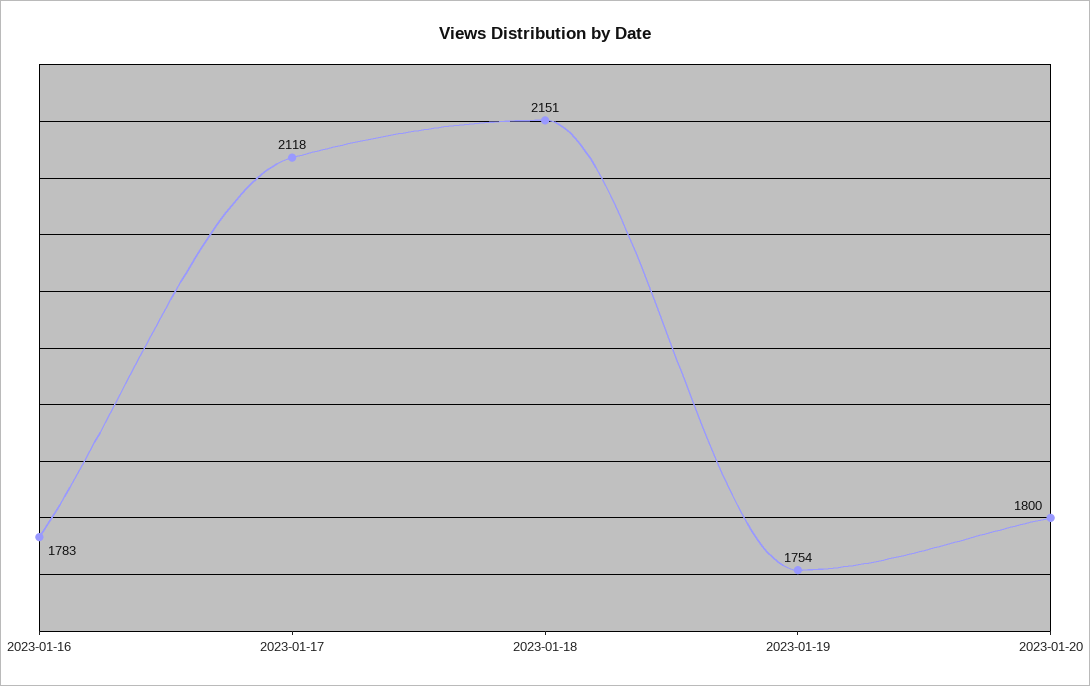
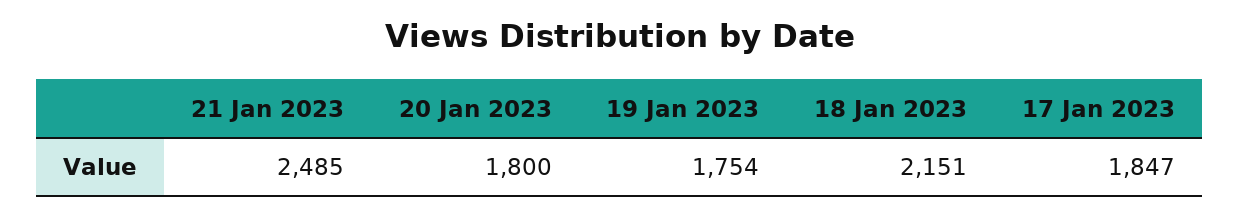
2023-01-16: 1783 -> none
2023-01-17: 2118 -> 1847
21 Jan 2023: none -> 2485

